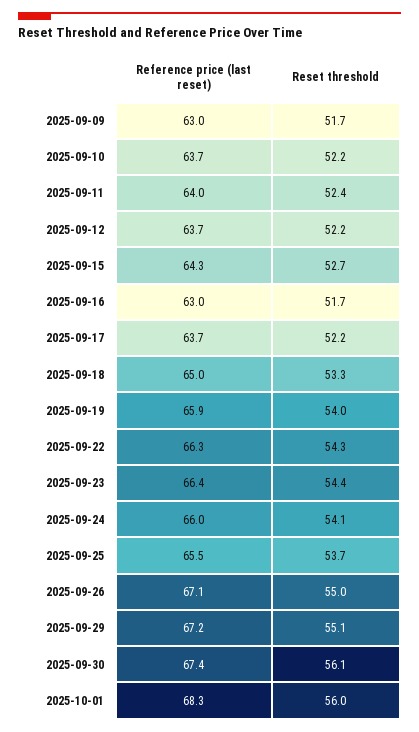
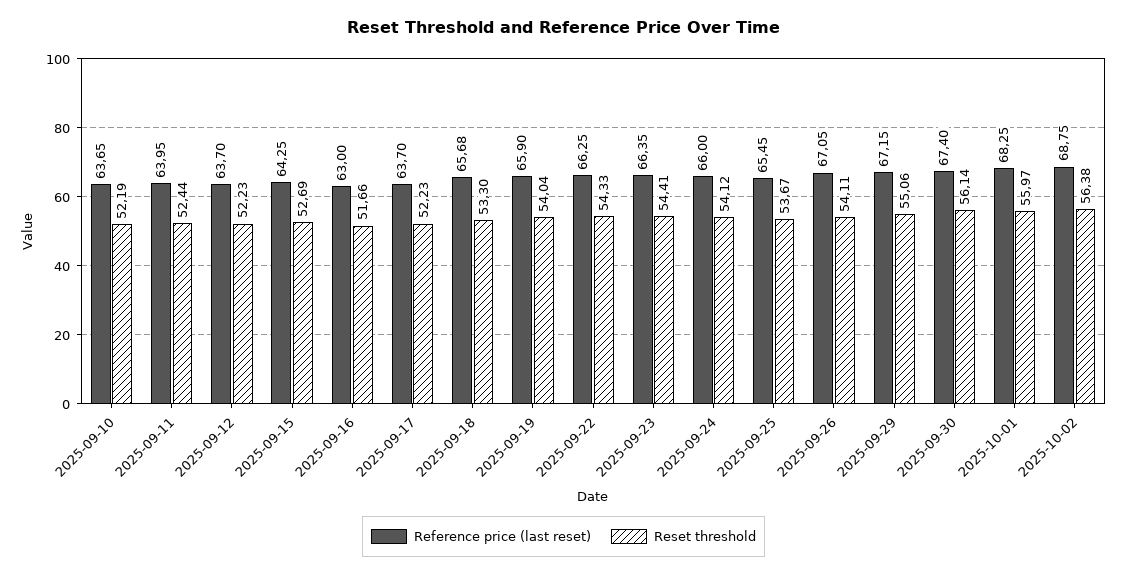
Reference price (last reset), 2025-09-09: 63 -> none
Reset threshold, 2025-09-09: 51.7 -> none
Reference price (last reset), 2025-09-18: 65 -> 65.68
Reset threshold, 2025-09-26: 55 -> 54.11
Reference price (last reset), 2025-10-02: none -> 68.75
Reset threshold, 2025-10-02: none -> 56.38

